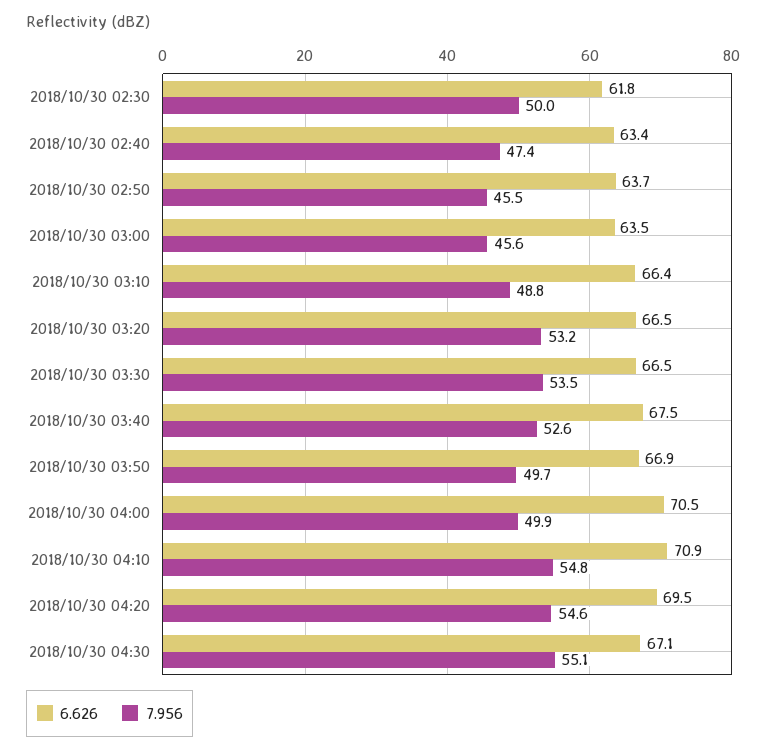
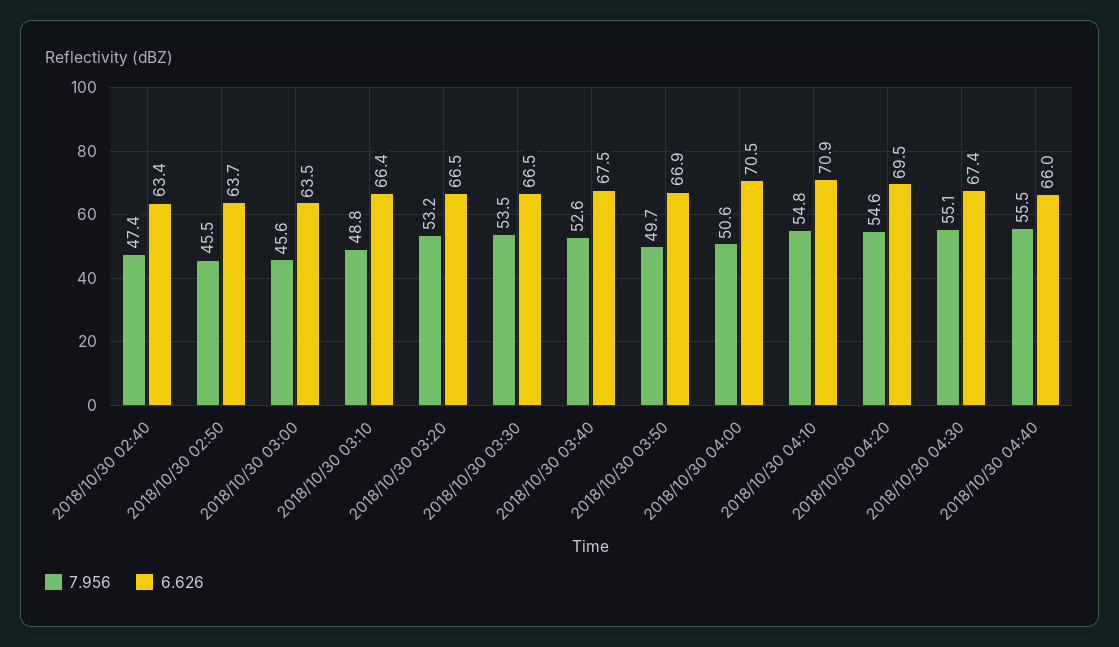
6.626, 2018/10/30 02:30: 61.8 -> none
7.956, 2018/10/30 02:30: 50 -> none
7.956, 2018/10/30 04:00: 49.9 -> 50.6
6.626, 2018/10/30 04:30: 67.1 -> 67.4
7.956, 2018/10/30 04:40: none -> 55.5
6.626, 2018/10/30 04:40: none -> 66

